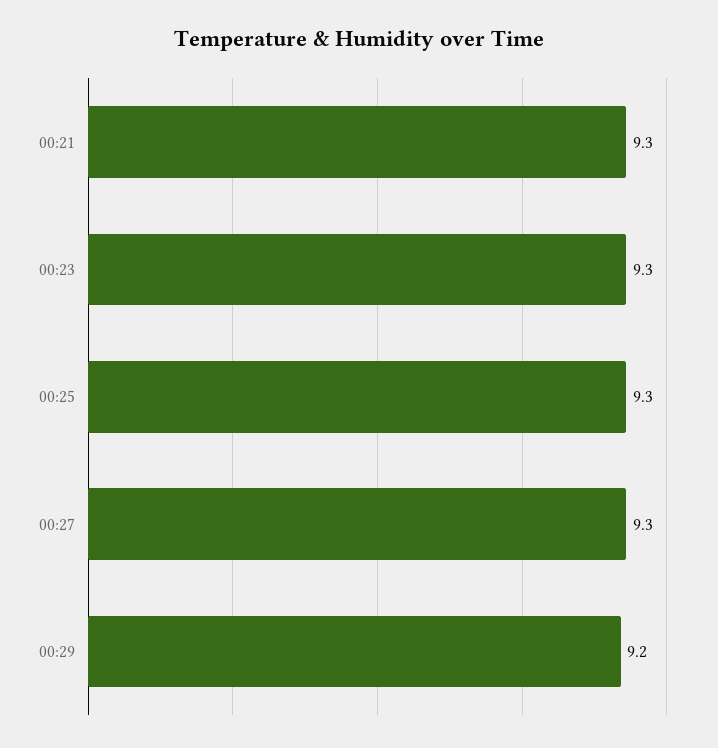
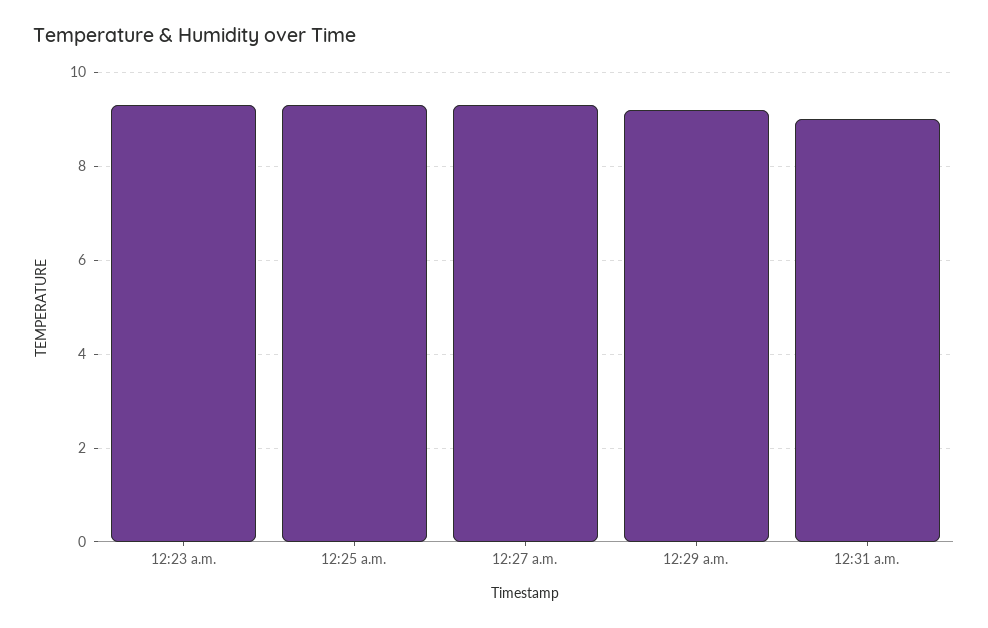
00:21: 9.3 -> none
12:31 a.m.: none -> 9

